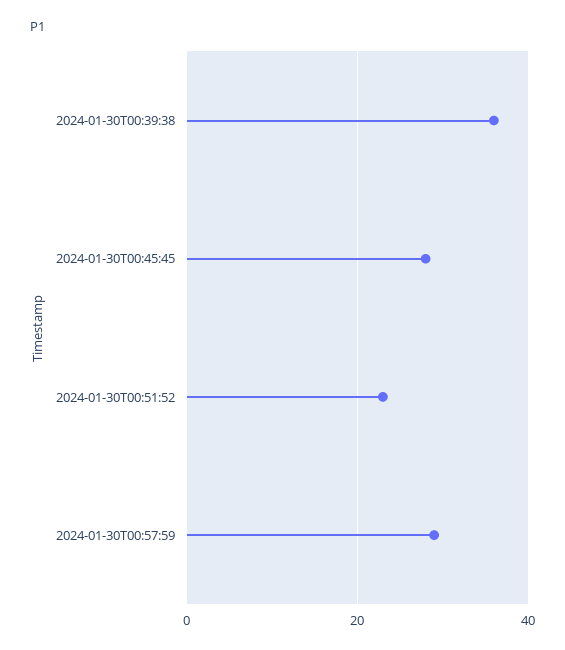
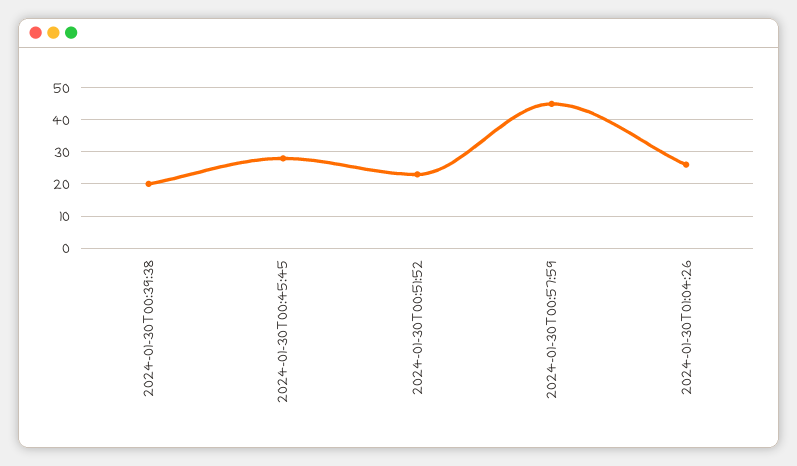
2024-01-30T00:39:38: 35 -> 20
2024-01-30T00:57:59: 30 -> 45
2024-01-30T01:04:26: none -> 25

